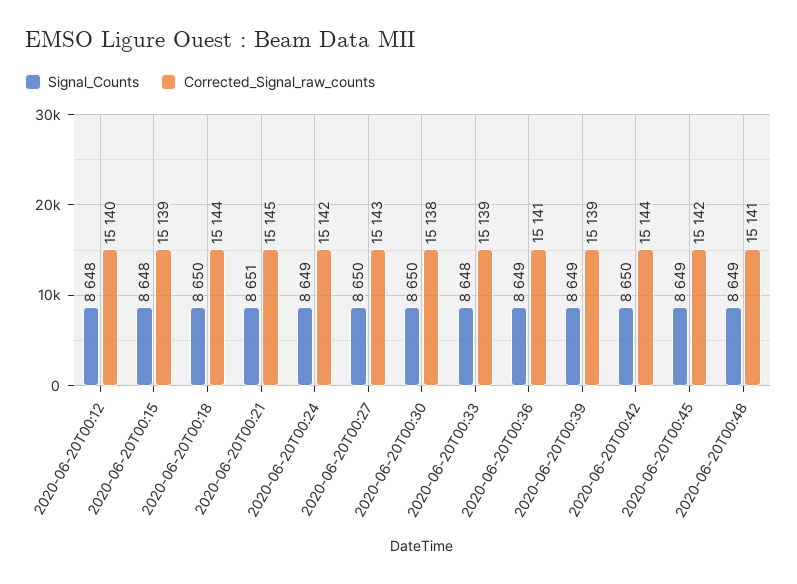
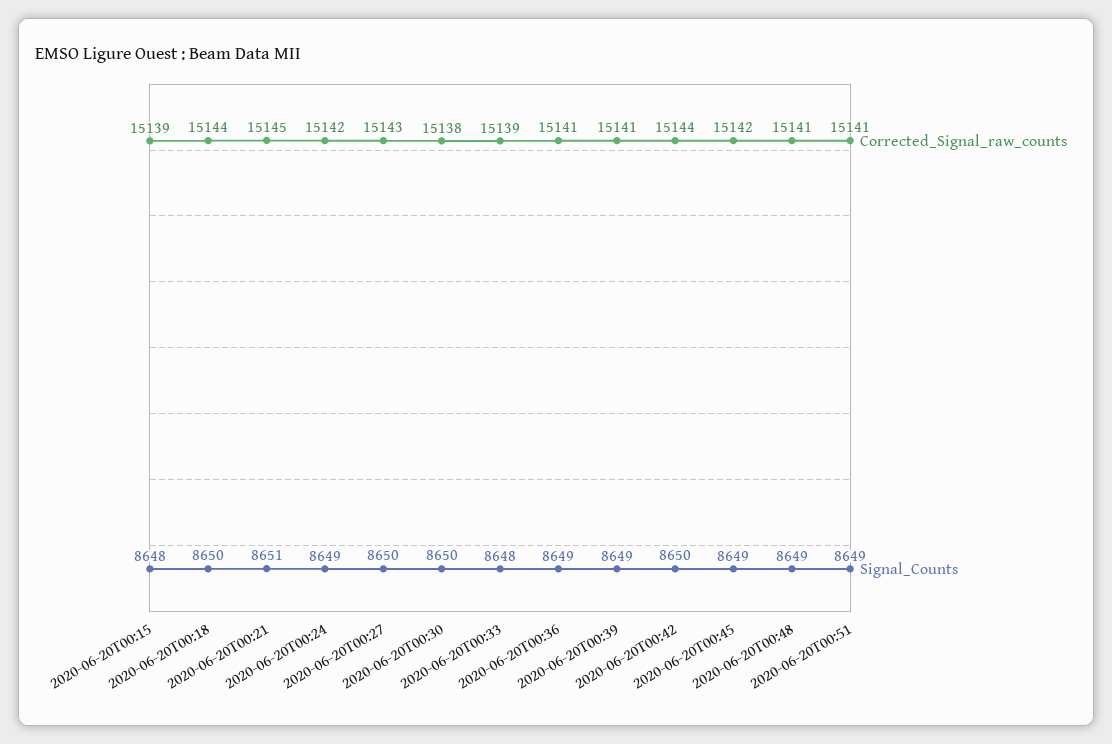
Signal_Counts, 2020-06-20T00:12: 8648 -> none
Corrected_Signal_raw_counts, 2020-06-20T00:12: 15140 -> none
Corrected_Signal_raw_counts, 2020-06-20T00:39: 15139 -> 15141
Corrected_Signal_raw_counts, 2020-06-20T00:51: none -> 15141
Signal_Counts, 2020-06-20T00:51: none -> 8649

